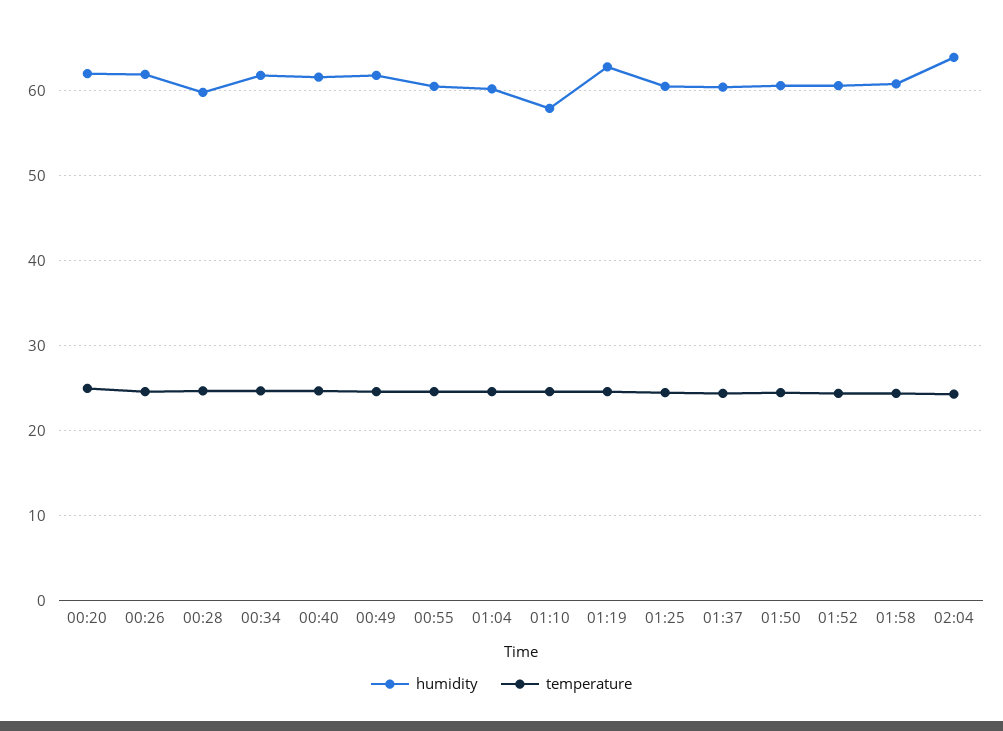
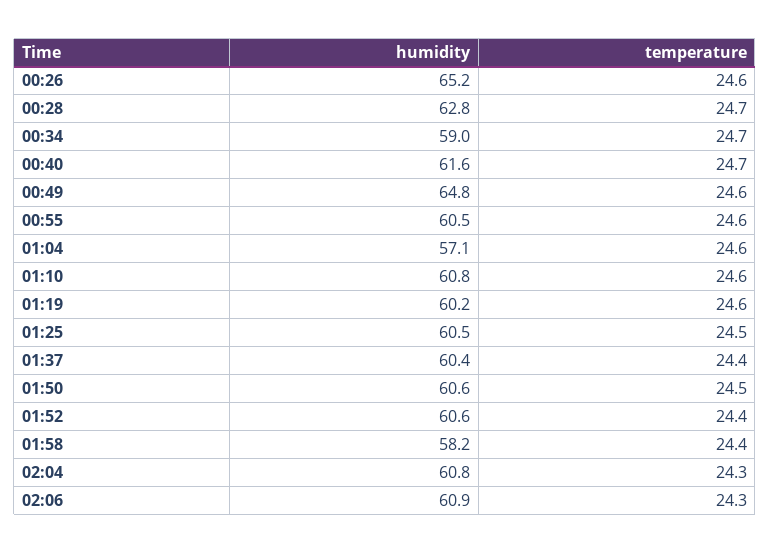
humidity, 00:20: 62 -> none
temperature, 00:20: 25 -> none
humidity, 00:26: 62 -> 65.2
humidity, 00:28: 60 -> 62.8
humidity, 00:34: 62 -> 59
humidity, 00:49: 62 -> 64.8
humidity, 01:04: 60 -> 57.1
humidity, 01:10: 58 -> 60.8
humidity, 01:19: 63 -> 60.2
humidity, 01:58: 61 -> 58.2
humidity, 02:04: 64 -> 60.8
humidity, 02:06: none -> 60.9
temperature, 02:06: none -> 24.3

